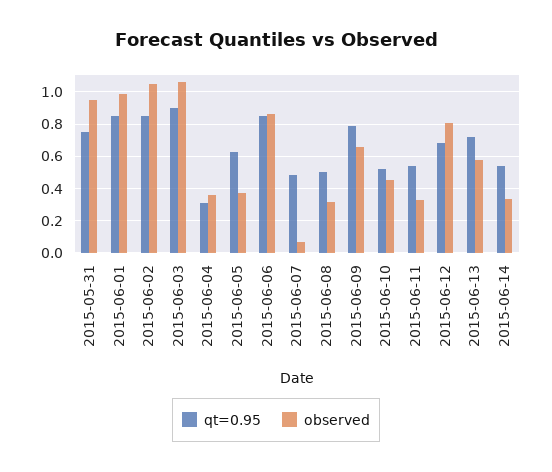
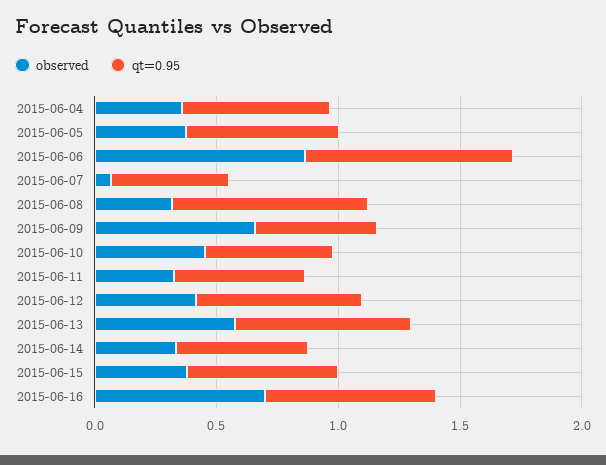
qt=0.95, 2015-05-31: 0.75 -> none
observed, 2015-05-31: 0.95 -> none
qt=0.95, 2015-06-01: 0.85 -> none
observed, 2015-06-01: 1 -> none
qt=0.95, 2015-06-02: 0.85 -> none
observed, 2015-06-02: 1.05 -> none
qt=0.95, 2015-06-03: 0.9 -> none
observed, 2015-06-03: 1.05 -> none
qt=0.95, 2015-06-04: 0.3 -> 0.6
qt=0.95, 2015-06-08: 0.5 -> 0.8
qt=0.95, 2015-06-09: 0.8 -> 0.5
observed, 2015-06-12: 0.8 -> 0.4
observed, 2015-06-15: none -> 0.4
qt=0.95, 2015-06-15: none -> 0.6
observed, 2015-06-16: none -> 0.7
qt=0.95, 2015-06-16: none -> 0.7

